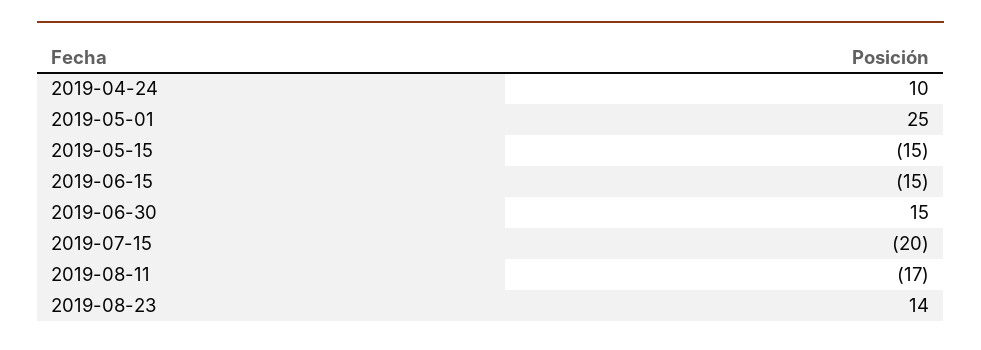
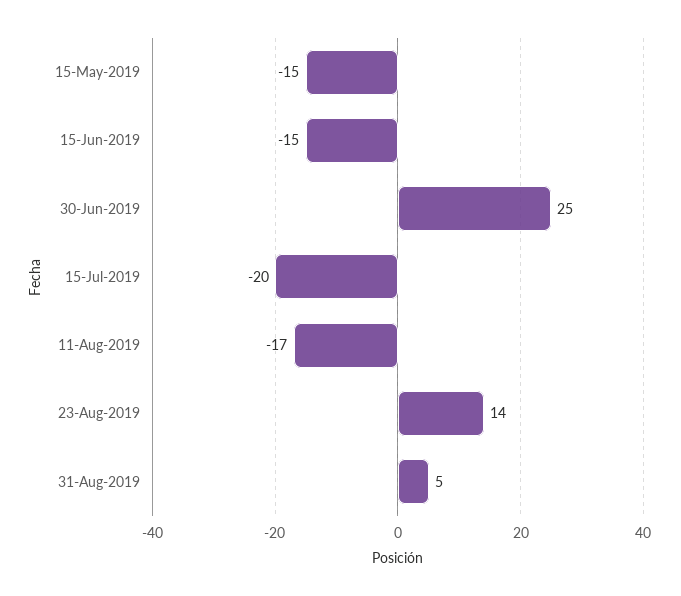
2019-04-24: 10 -> none
2019-05-01: 25 -> none
2019-06-30: 15 -> 25
31-Aug-2019: none -> 5

